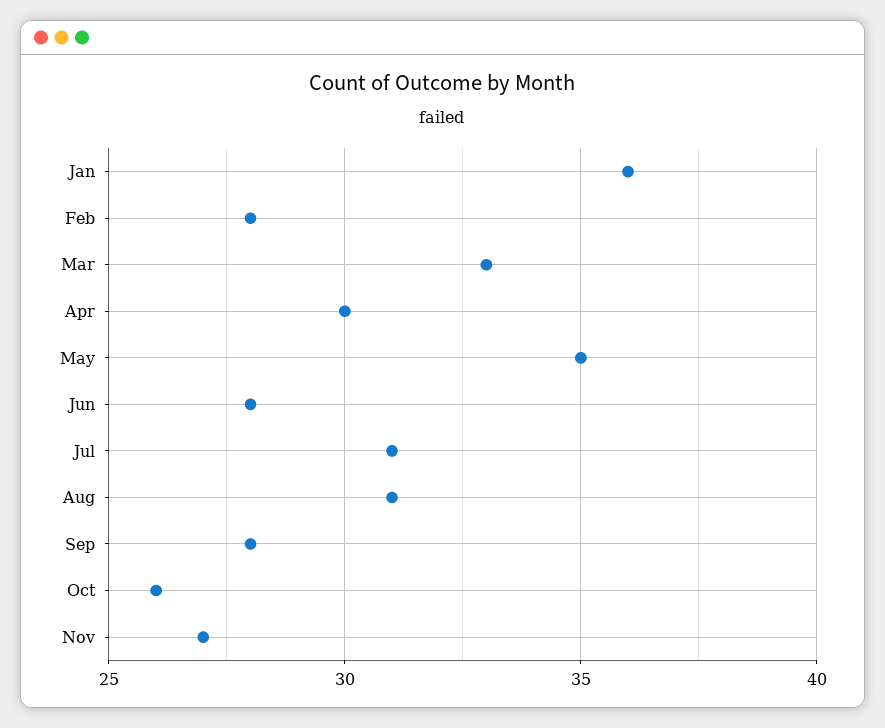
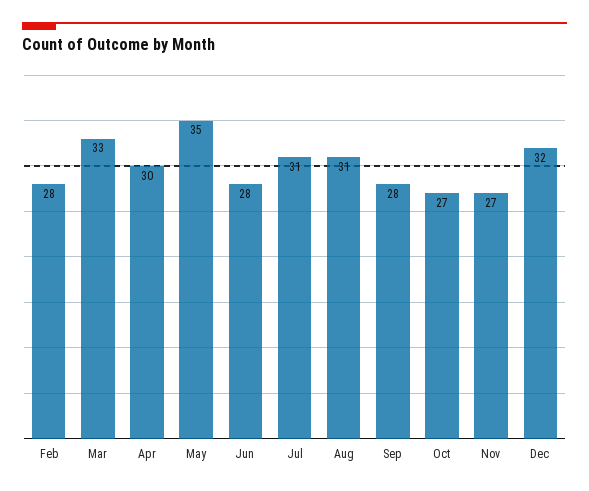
Jan: 36 -> none
Oct: 26 -> 27
Dec: none -> 32

